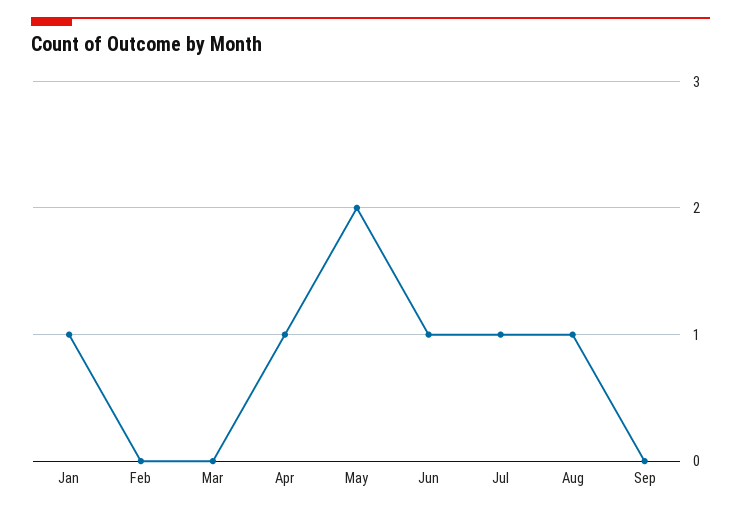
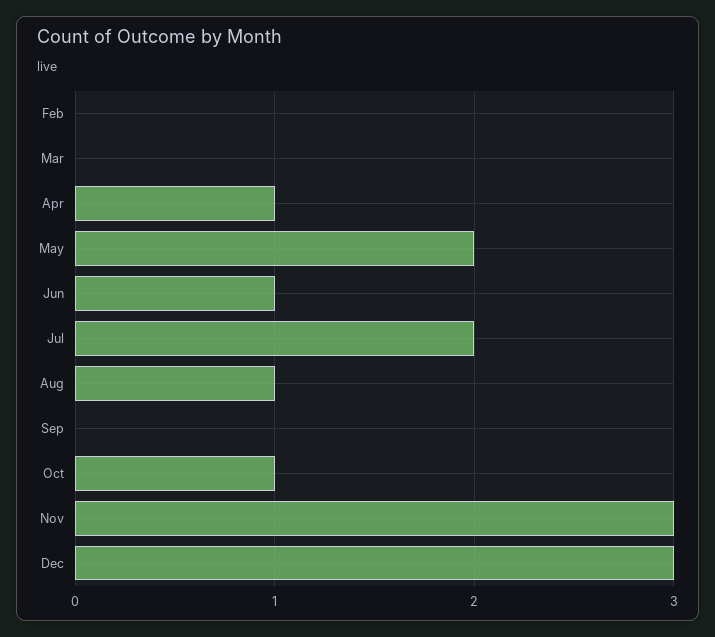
Jan: 1 -> none
Jul: 1 -> 2
Oct: none -> 1
Nov: none -> 3
Dec: none -> 3

